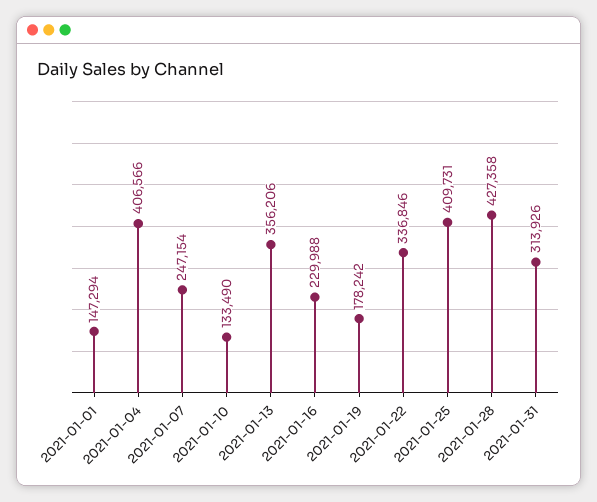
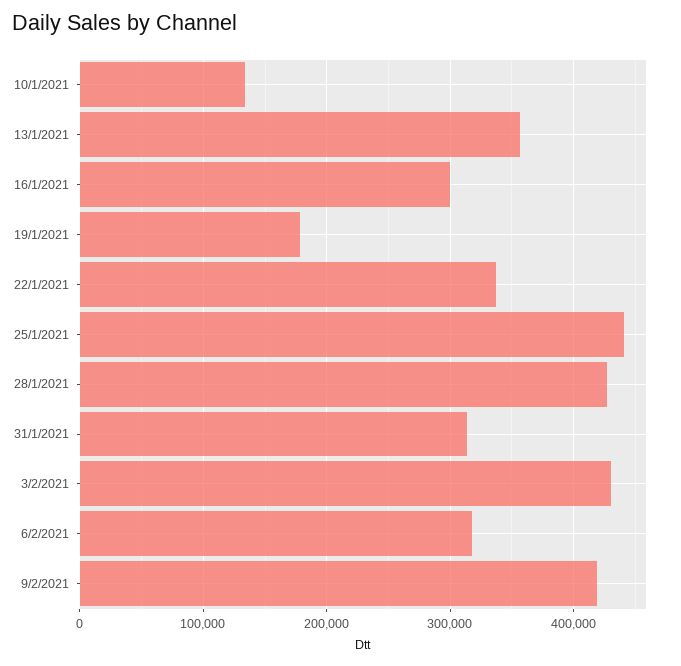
2021-01-01: 147294 -> none
2021-01-04: 406566 -> none
2021-01-07: 247154 -> none
2021-01-16: 229988 -> 300000
2021-01-25: 409731 -> 440000
3/2/2021: none -> 430000
6/2/2021: none -> 320000
9/2/2021: none -> 420000

